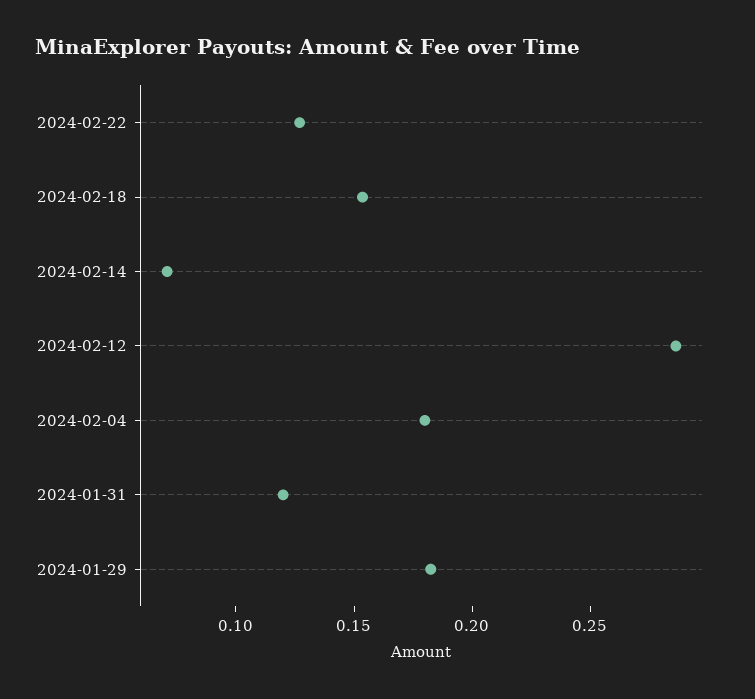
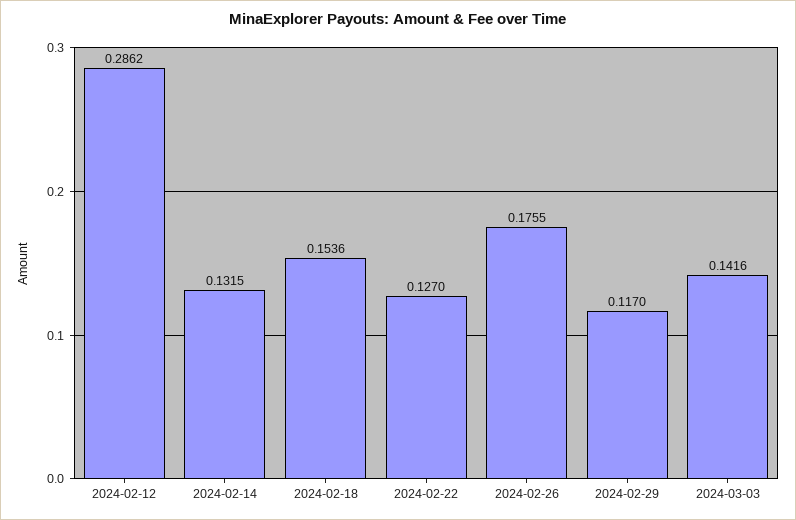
2024-02-14: 0.07 -> 0.1315
2024-02-04: 0.18 -> none
2024-01-31: 0.12 -> none
2024-01-29: 0.18 -> none
2024-02-26: none -> 0.1755
2024-02-29: none -> 0.117
2024-03-03: none -> 0.1416

